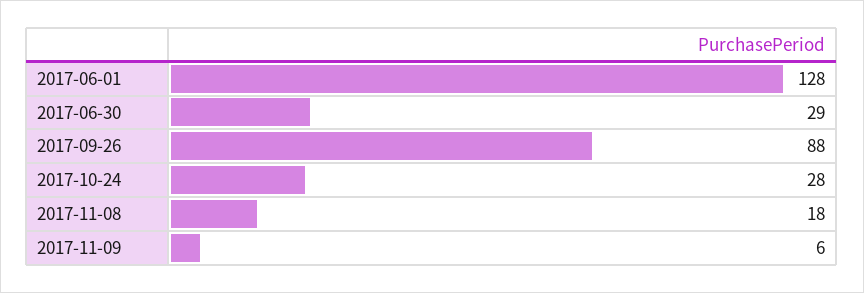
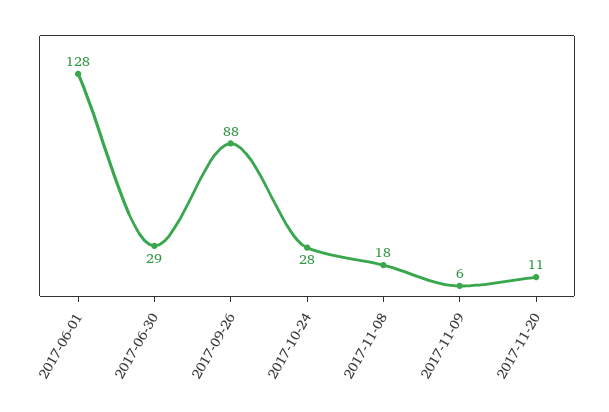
2017-11-20: none -> 11

